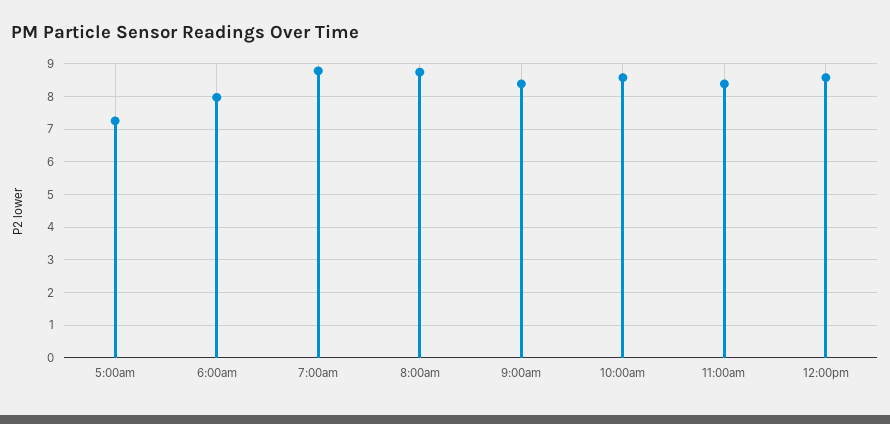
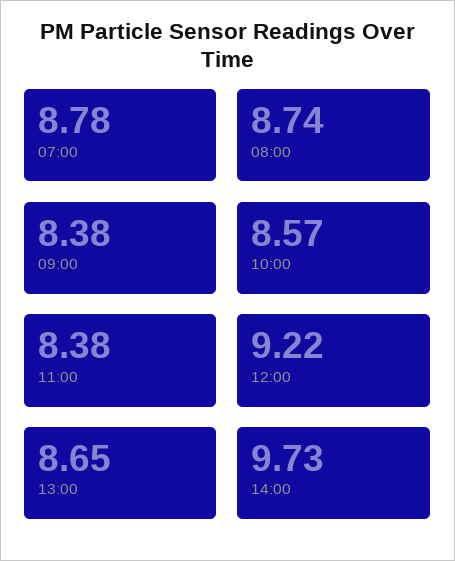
5:00am: 7.2 -> none
6:00am: 8 -> none
12:00pm: 8.6 -> 9.22
13:00: none -> 8.65
14:00: none -> 9.73

